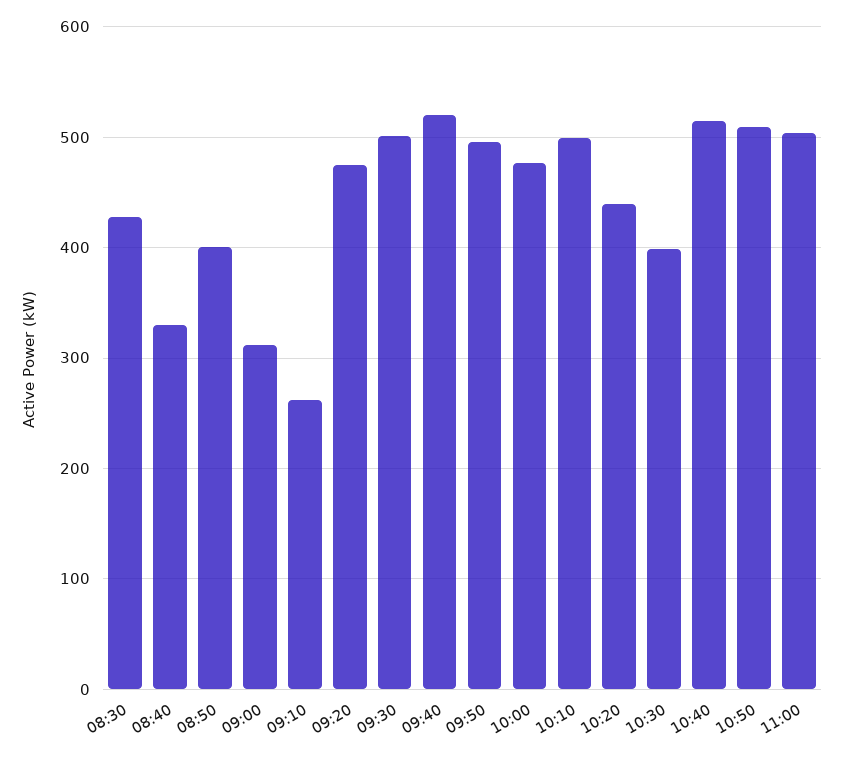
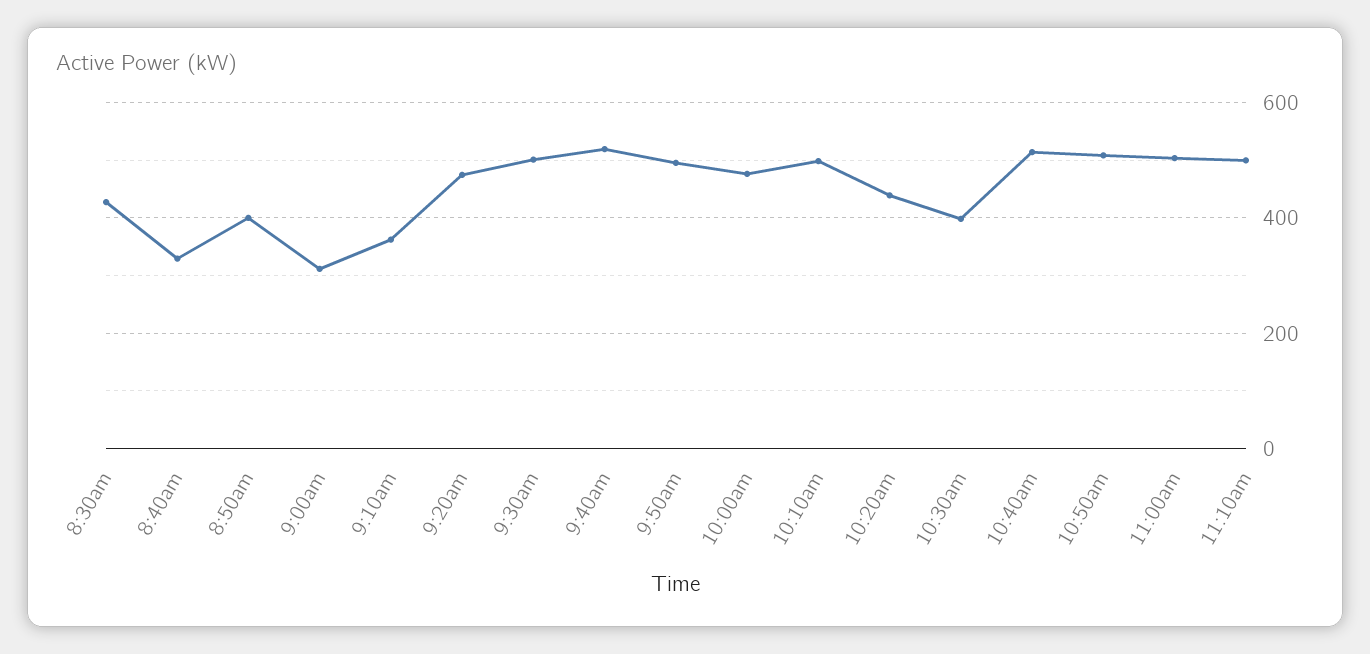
09:10: 260 -> 360
11:10am: none -> 500

